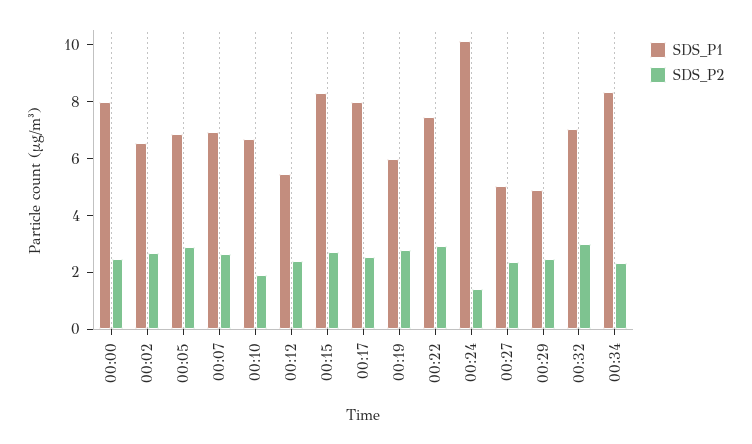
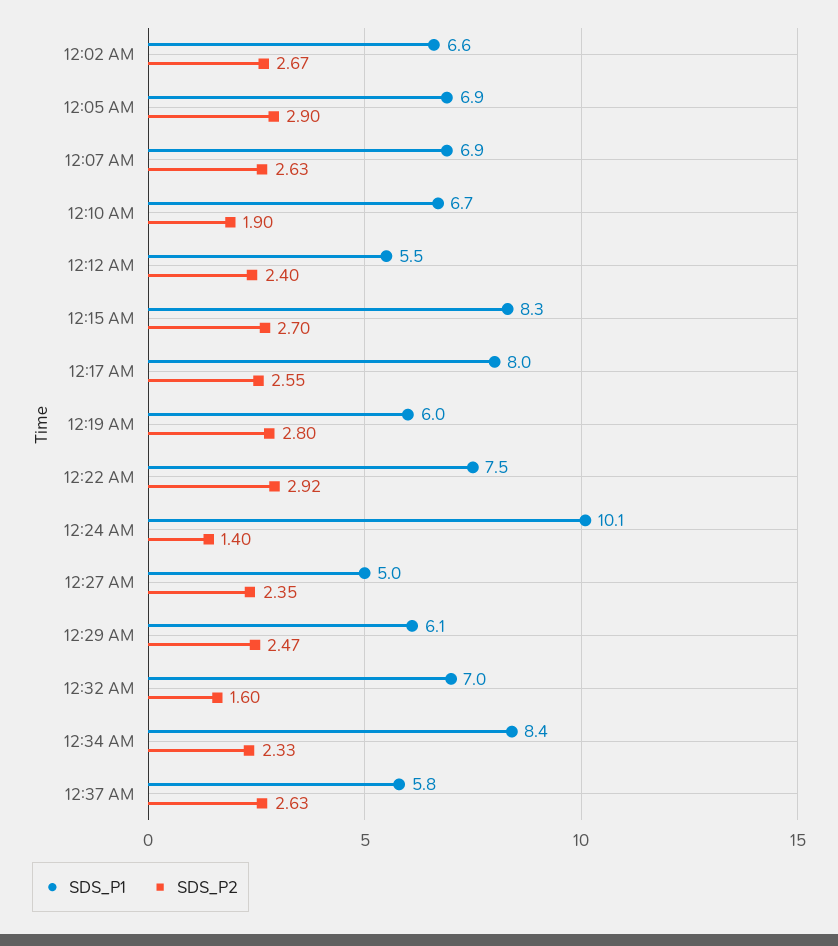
SDS_P1, 00:00: 8 -> none
SDS_P2, 00:00: 2.5 -> none
SDS_P1, 00:29: 5 -> 6.1
SDS_P2, 00:32: 3 -> 1.6
SDS_P1, 12:37 AM: none -> 5.8
SDS_P2, 12:37 AM: none -> 2.63

